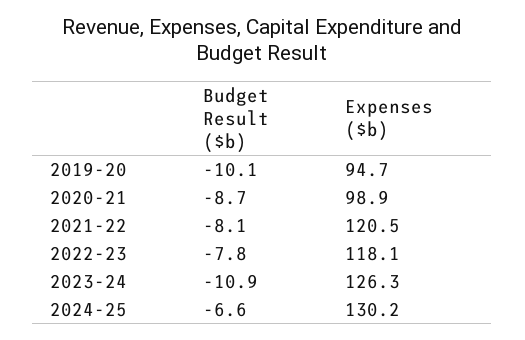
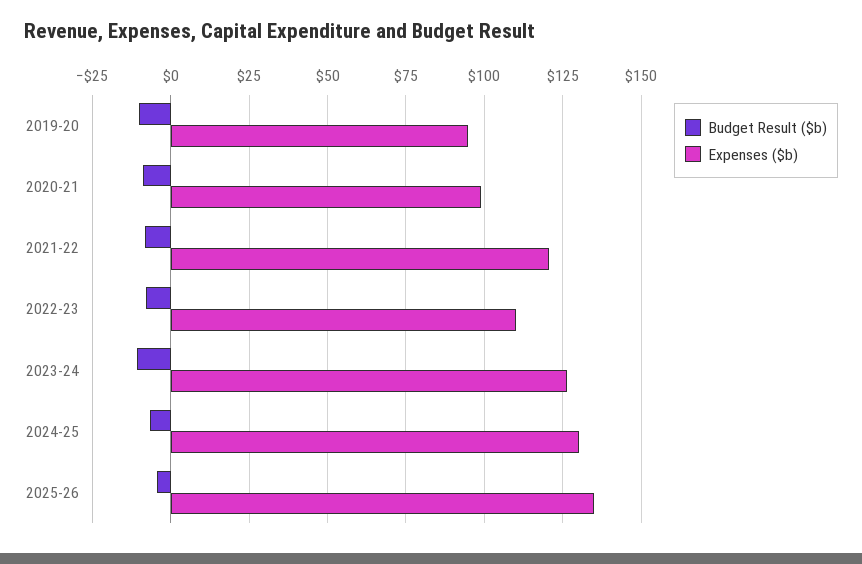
Expenses ($b), 2022-23: 118.1 -> 110
Budget Result ($b), 2025-26: none -> -5
Expenses ($b), 2025-26: none -> 135

